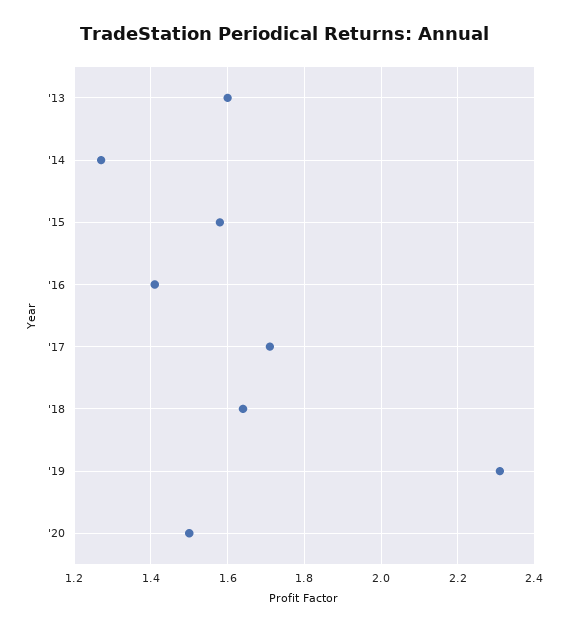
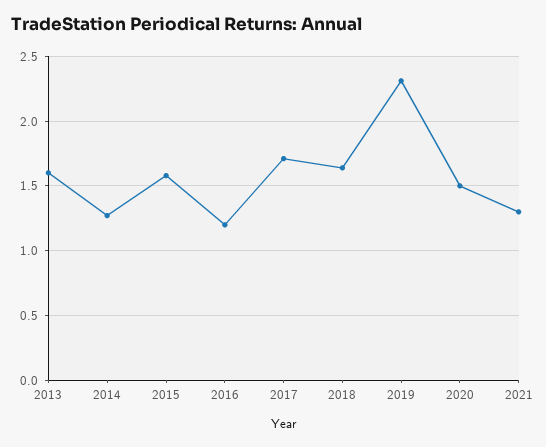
'16: 1.4 -> 1.2
2021: none -> 1.3

